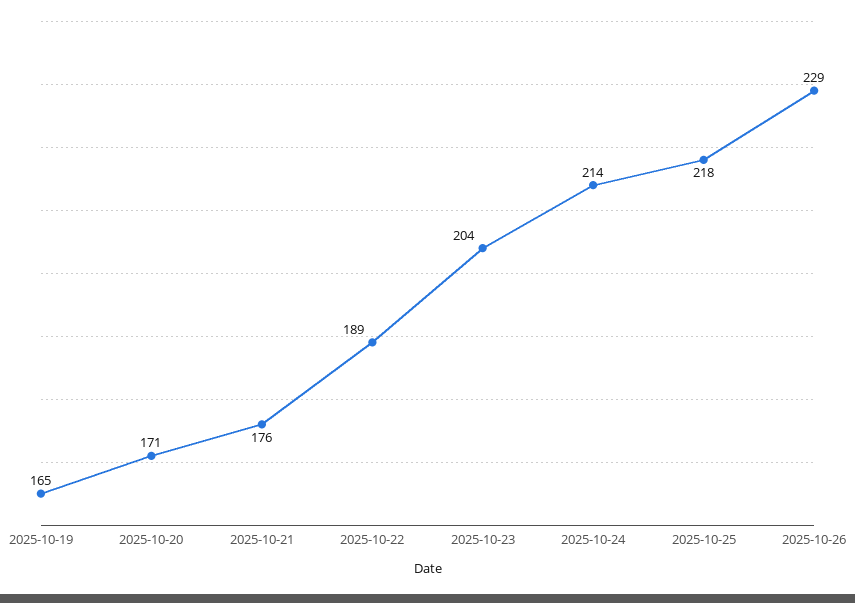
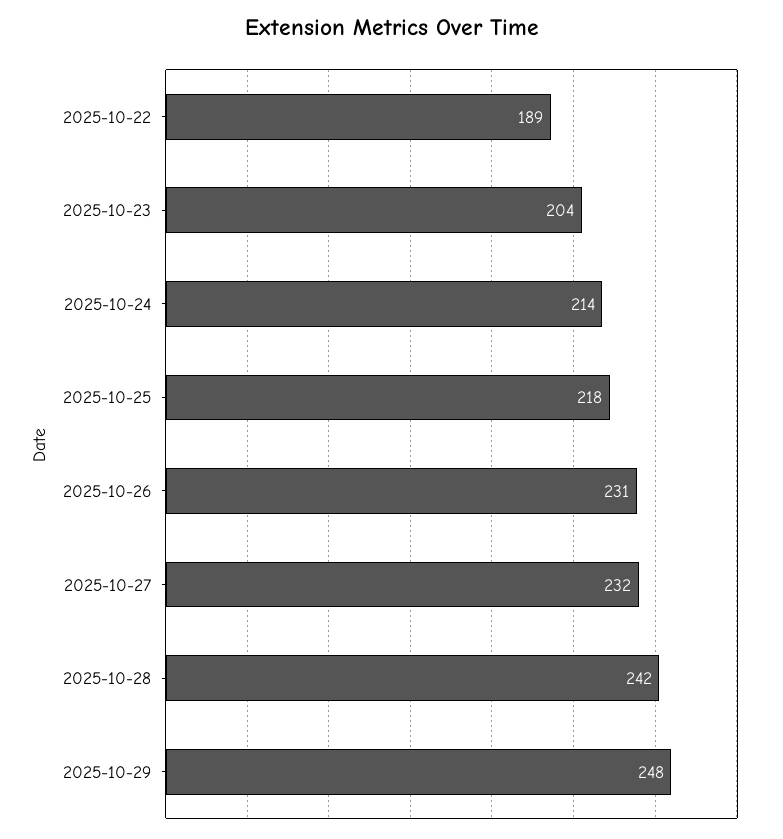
2025-10-19: 165 -> none
2025-10-20: 171 -> none
2025-10-21: 176 -> none
2025-10-26: 229 -> 231
2025-10-27: none -> 232
2025-10-28: none -> 242
2025-10-29: none -> 248

